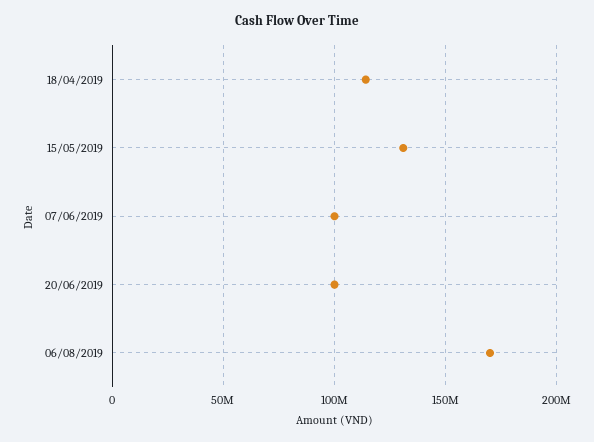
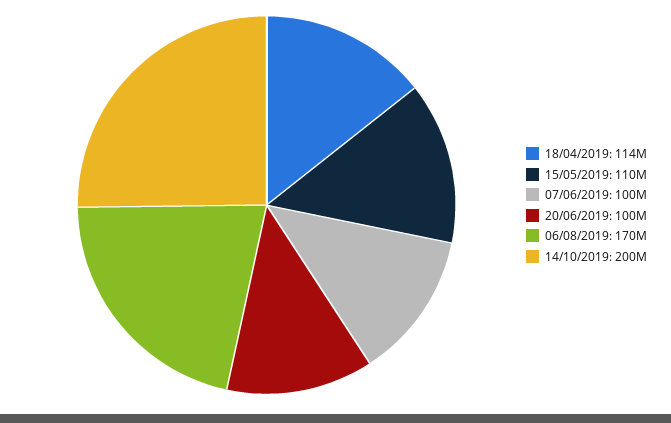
15/05/2019: 130000000 -> 110000000
14/10/2019: none -> 200000000

